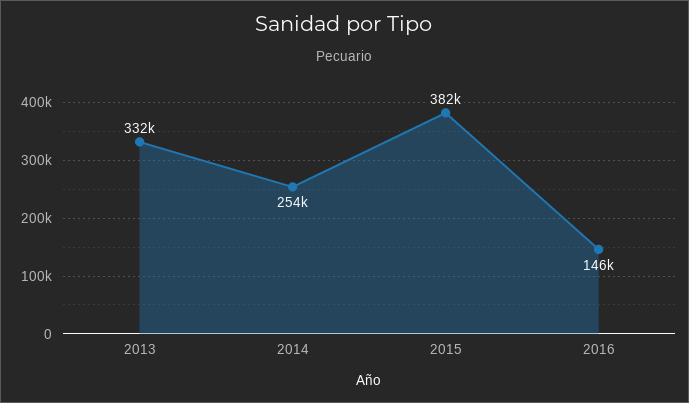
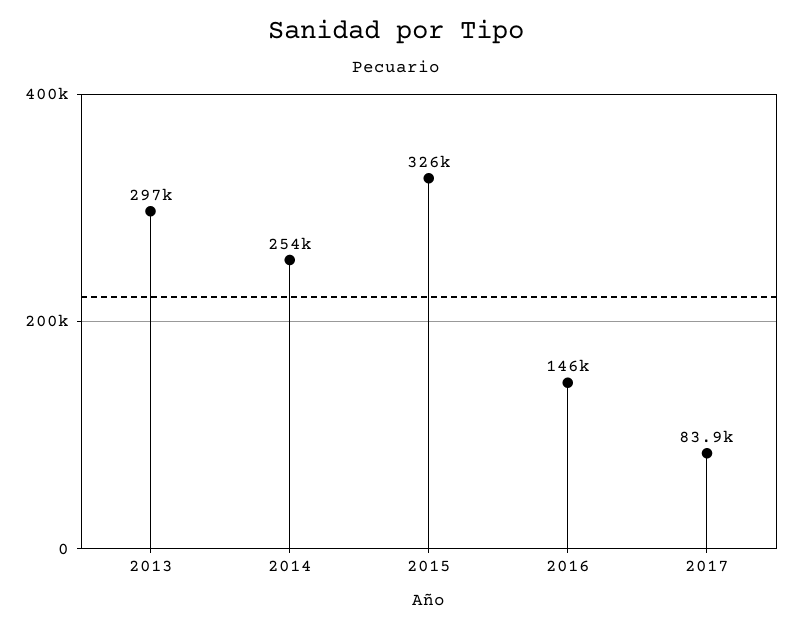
2013: 332000 -> 297000
2015: 382000 -> 326000
2017: none -> 83900

